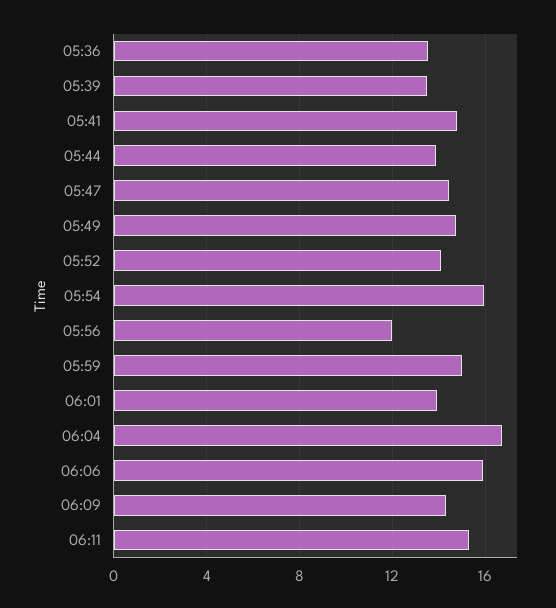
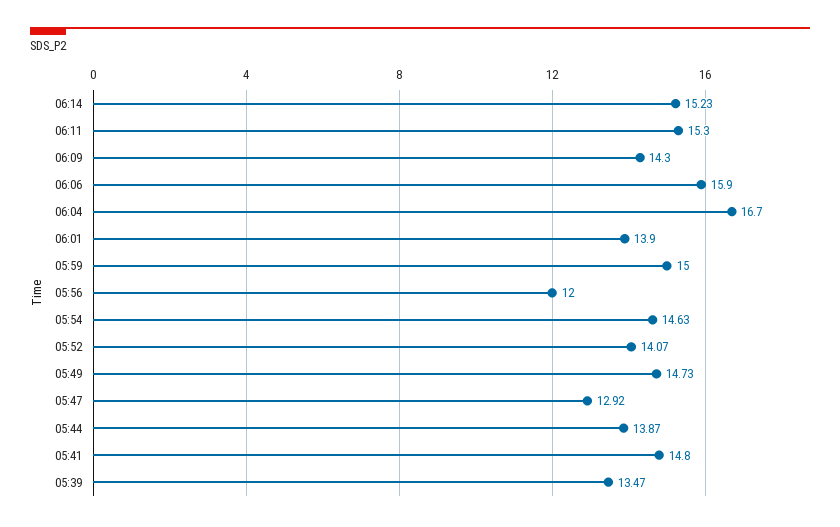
05:36: 13.5 -> none
05:47: 14.5 -> 12.92
05:54: 16 -> 14.63
06:14: none -> 15.23

